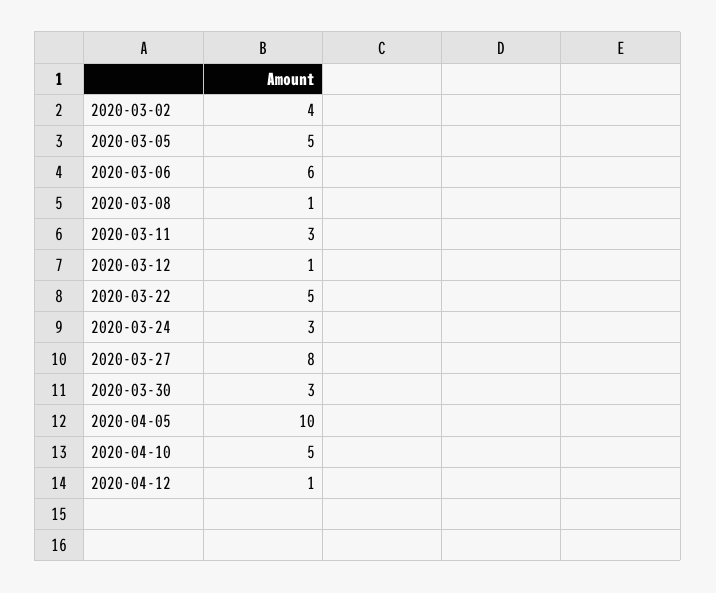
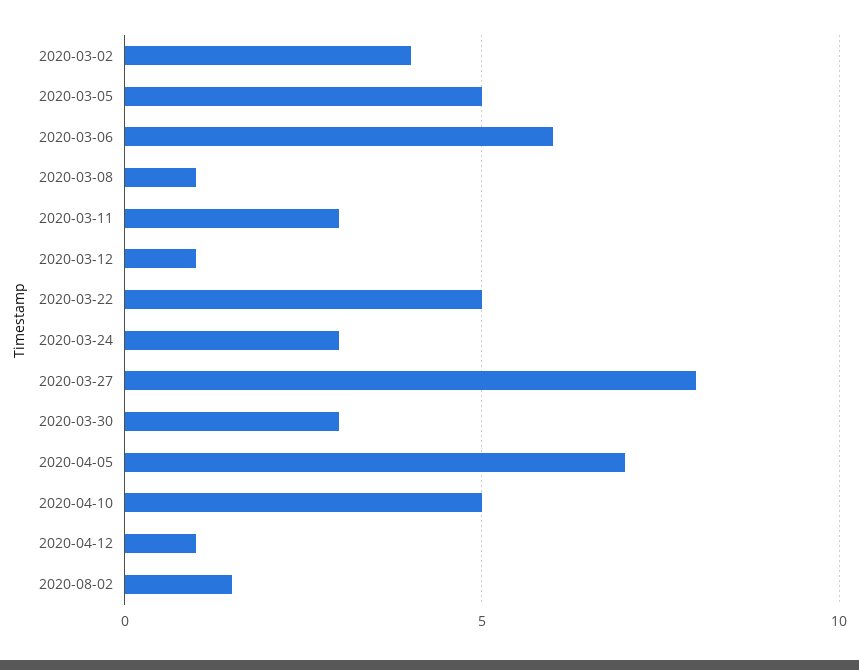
2020-04-05: 10 -> 7
2020-08-02: none -> 1.5

